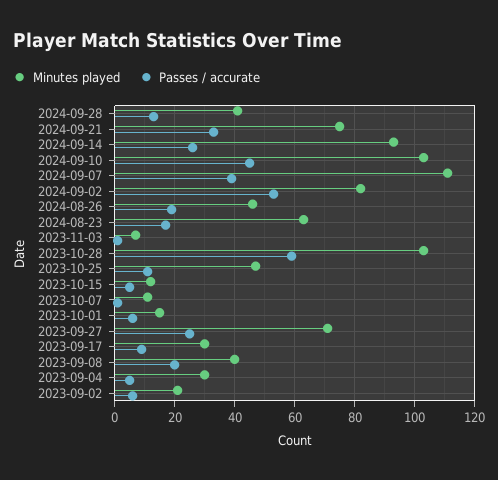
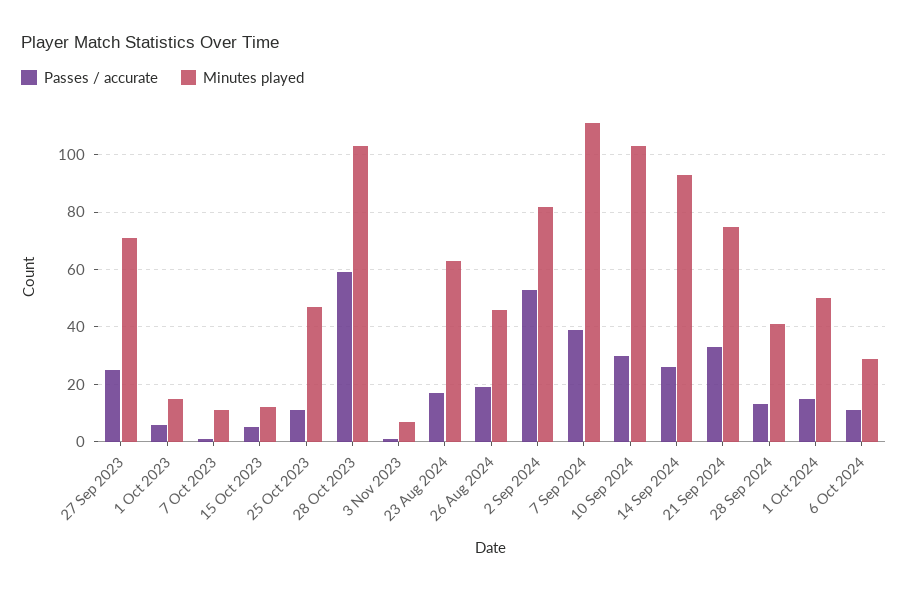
Passes / accurate, 2024-09-10: 45 -> 30
Minutes played, 2023-09-17: 30 -> none
Passes / accurate, 2023-09-17: 10 -> none
Minutes played, 2023-09-08: 40 -> none
Passes / accurate, 2023-09-08: 20 -> none
Minutes played, 2023-09-04: 30 -> none
Passes / accurate, 2023-09-04: 5 -> none
Minutes played, 2023-09-02: 20 -> none
Passes / accurate, 2023-09-02: 5 -> none
Passes / accurate, 1 Oct 2024: none -> 15
Minutes played, 1 Oct 2024: none -> 50
Passes / accurate, 6 Oct 2024: none -> 10
Minutes played, 6 Oct 2024: none -> 30

